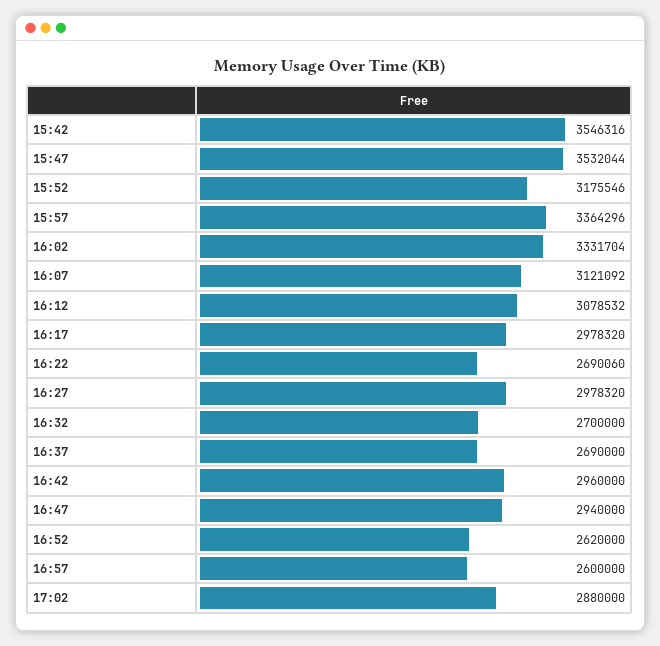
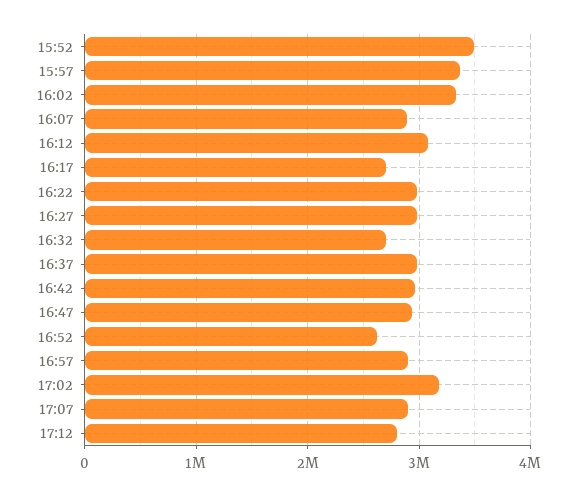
15:42: 3546316 -> none
15:47: 3532044 -> none
15:52: 3175546 -> 3500000
16:07: 3121092 -> 2900000
16:17: 2978320 -> 2700000
16:22: 2690060 -> 3000000
16:37: 2690000 -> 3000000
16:57: 2600000 -> 2900000
17:02: 2880000 -> 3200000
17:07: none -> 2900000
17:12: none -> 2800000

